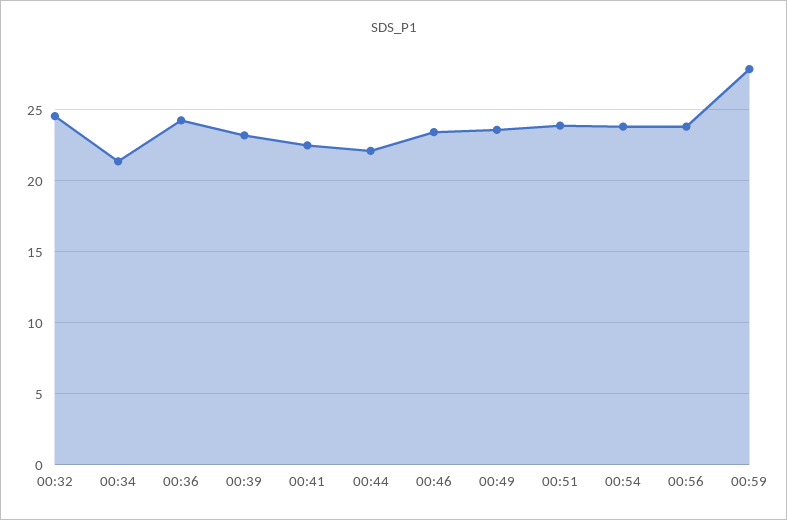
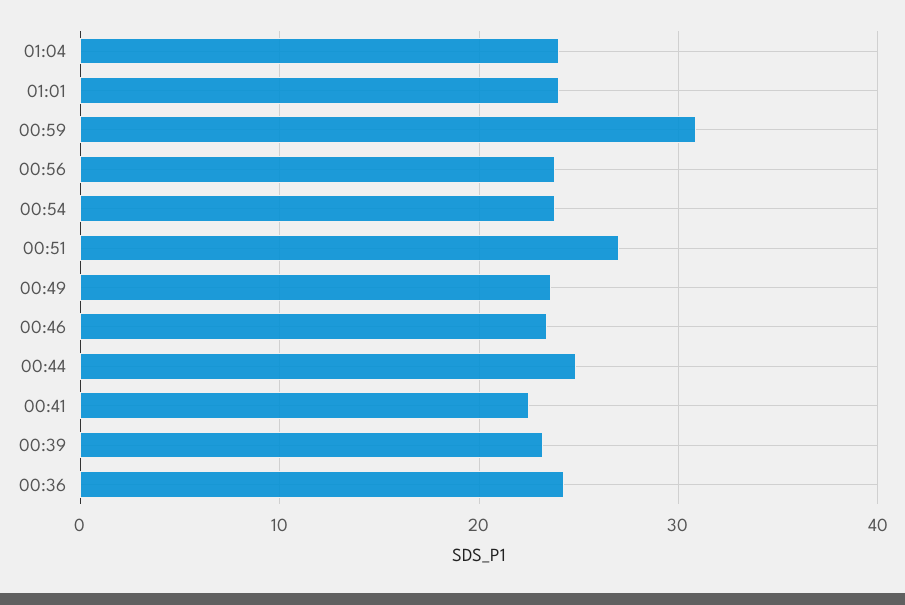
00:32: 24.5 -> none
00:34: 21.5 -> none
00:44: 22 -> 25
00:51: 24 -> 27
00:59: 28 -> 31
01:04: none -> 24
01:01: none -> 24

